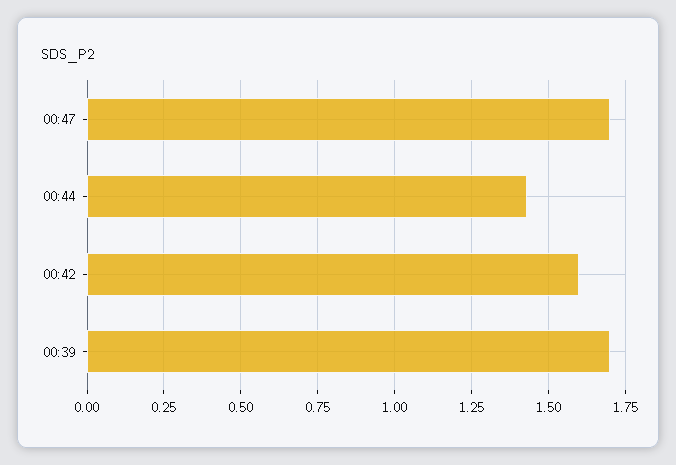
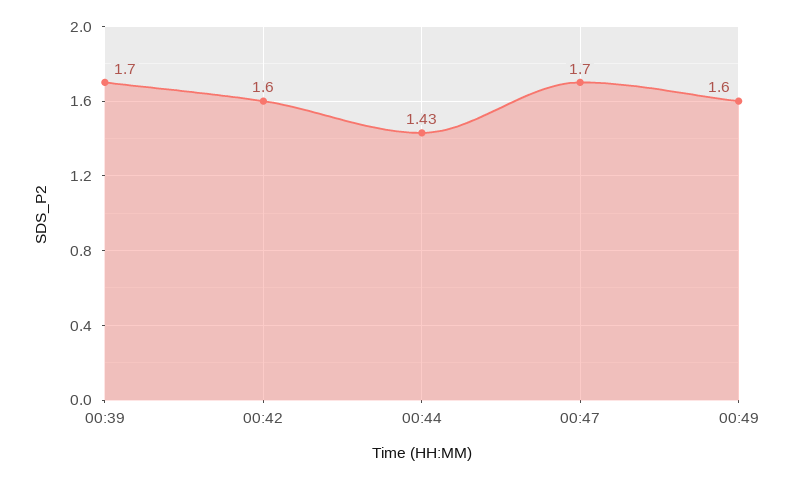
00:49: none -> 1.6

